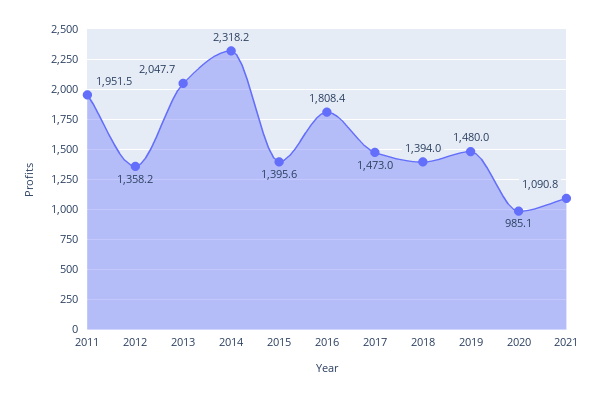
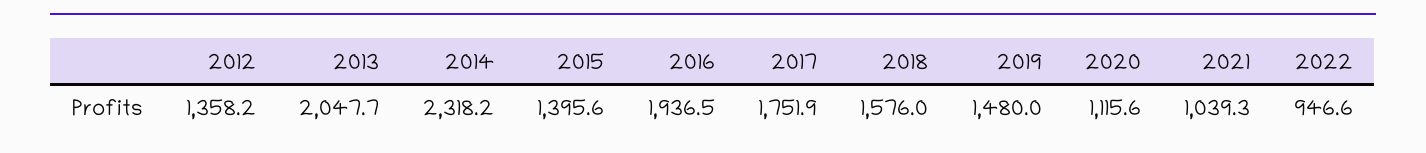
2011: 1951.5 -> none
2016: 1808.4 -> 1936.5
2017: 1473 -> 1751.9
2018: 1394 -> 1576
2020: 985.1 -> 1115.6
2021: 1090.8 -> 1039.3
2022: none -> 946.6

